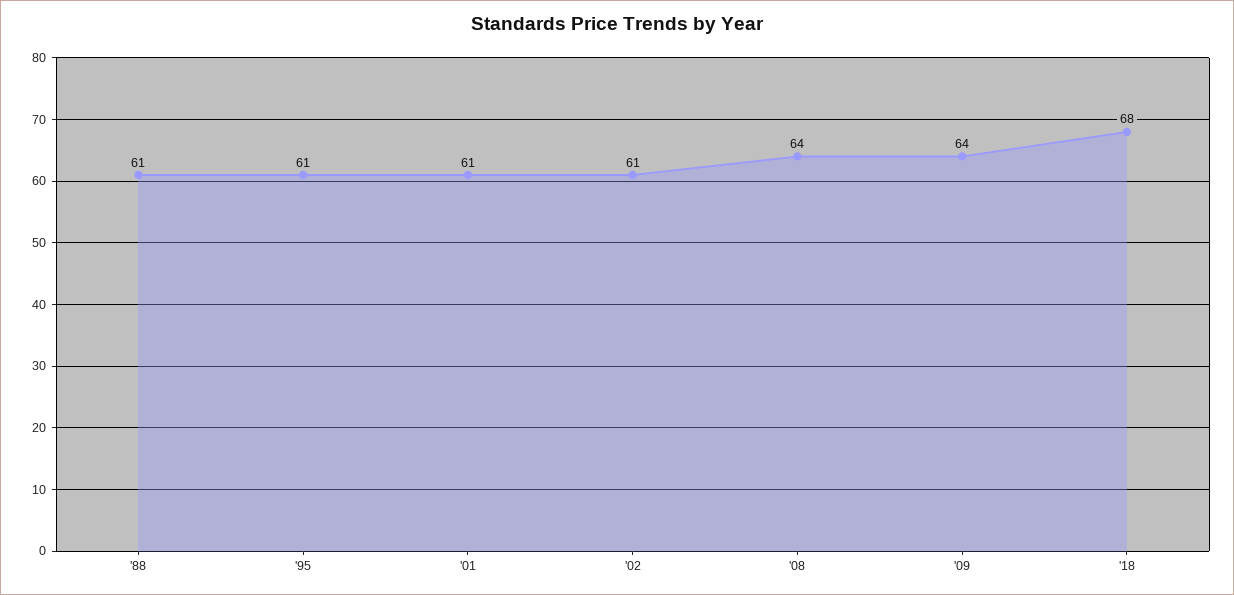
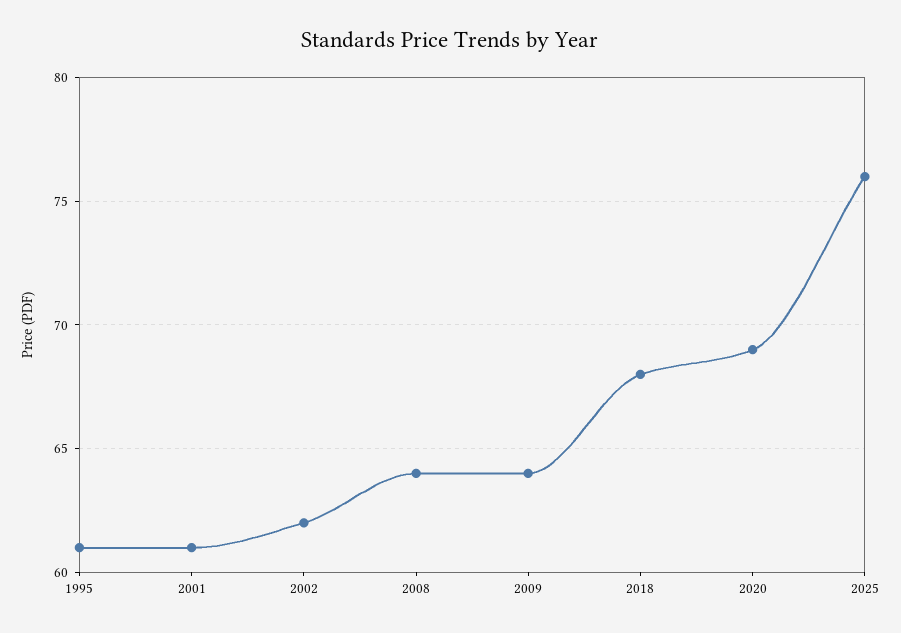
'88: 61 -> none
'02: 61 -> 62
2020: none -> 69
2025: none -> 76

